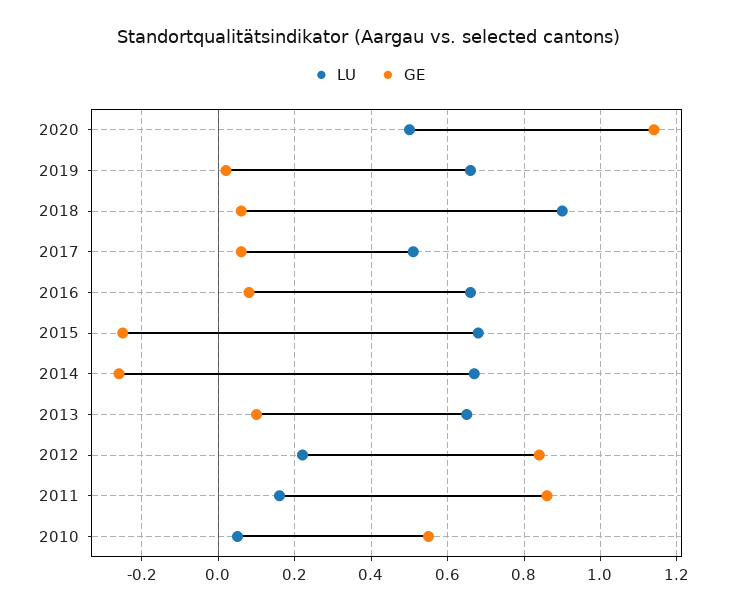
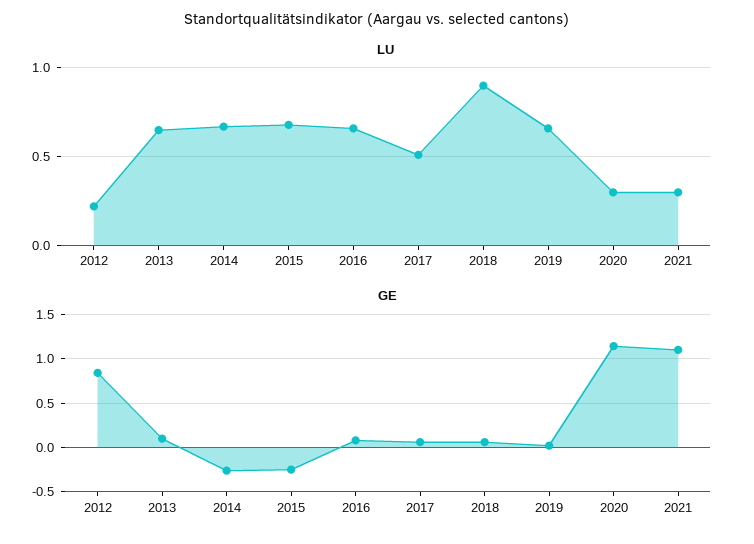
LU, 2020: 0.5 -> 0.3
LU, 2011: 0.15 -> none
GE, 2011: 0.85 -> none
LU, 2010: 0.05 -> none
GE, 2010: 0.55 -> none
LU, 2021: none -> 0.3
GE, 2021: none -> 1.1

